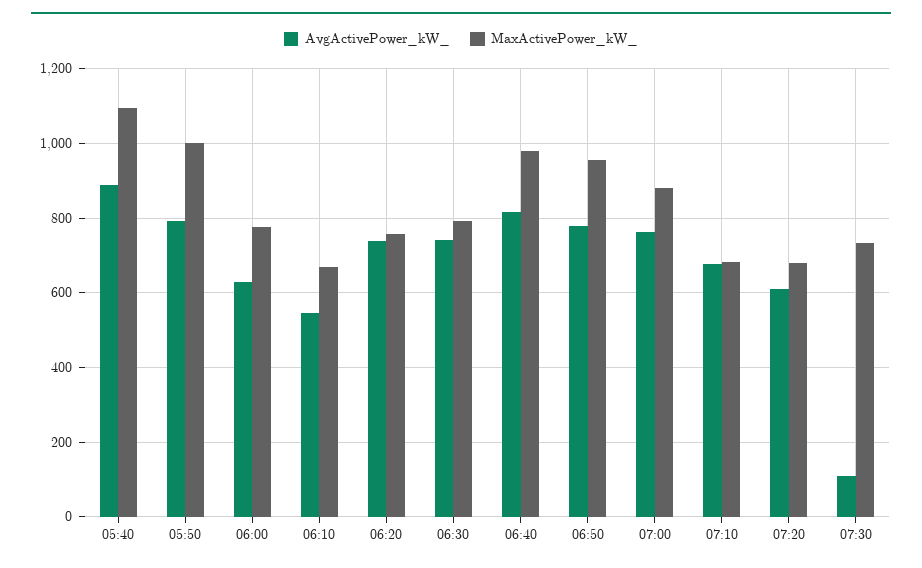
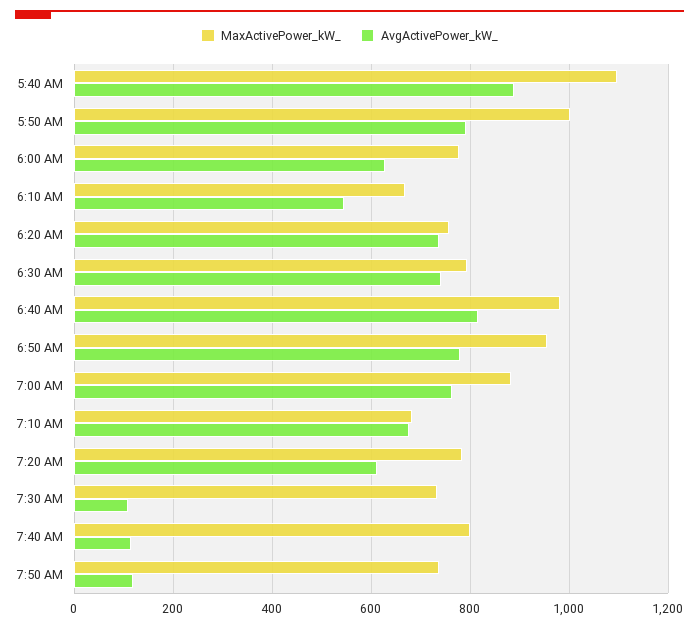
MaxActivePower_kW_, 07:20: 680 -> 780
MaxActivePower_kW_, 7:40 AM: none -> 800
AvgActivePower_kW_, 7:40 AM: none -> 120
MaxActivePower_kW_, 7:50 AM: none -> 740
AvgActivePower_kW_, 7:50 AM: none -> 120

